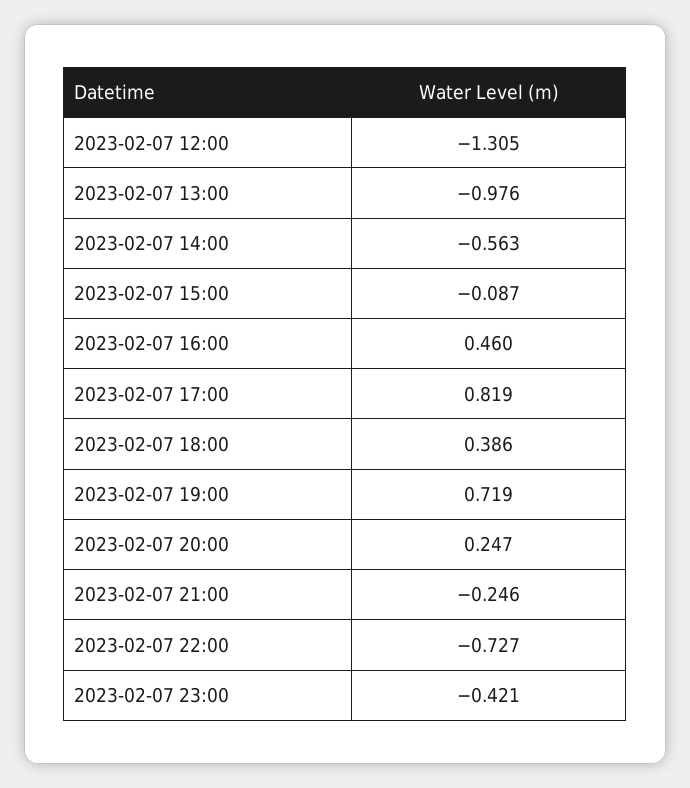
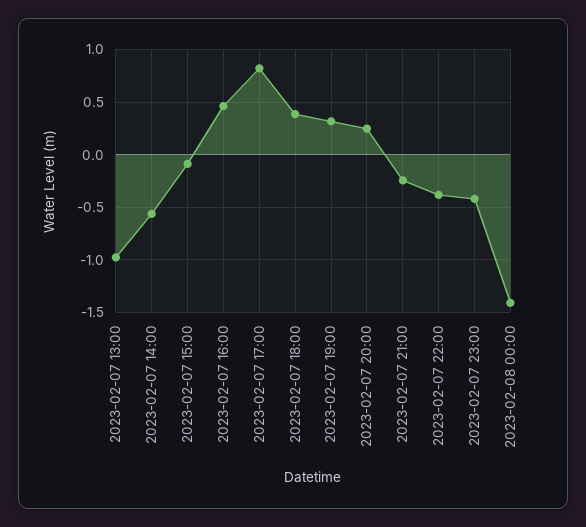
2023-02-07 12:00: -1.305 -> none
2023-02-07 19:00: 0.719 -> 0.3
2023-02-07 22:00: -0.727 -> -0.4
2023-02-08 00:00: none -> -1.4

